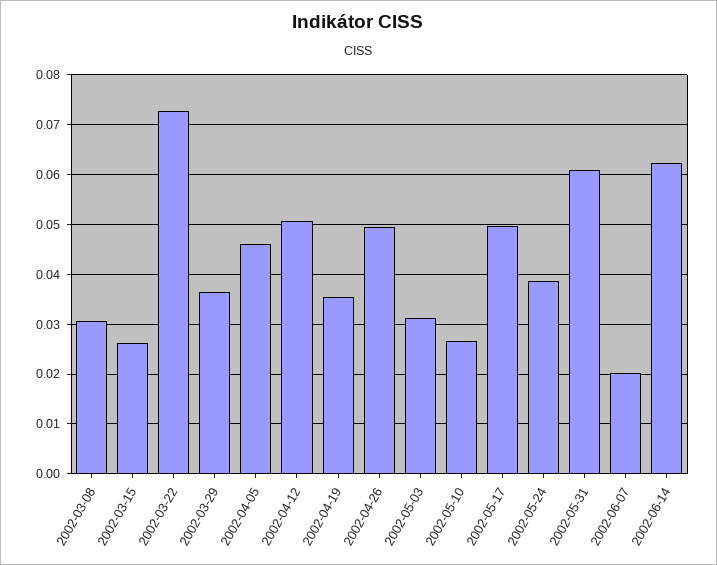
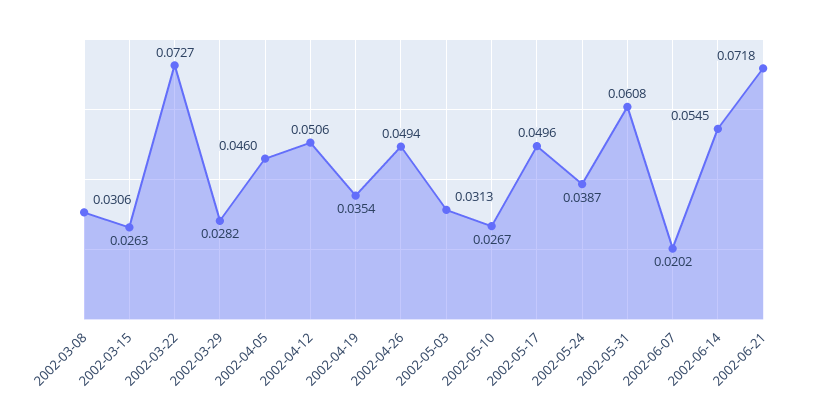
2002-03-29: 0.036 -> 0.0282
2002-06-14: 0.062 -> 0.0545
2002-06-21: none -> 0.0718

